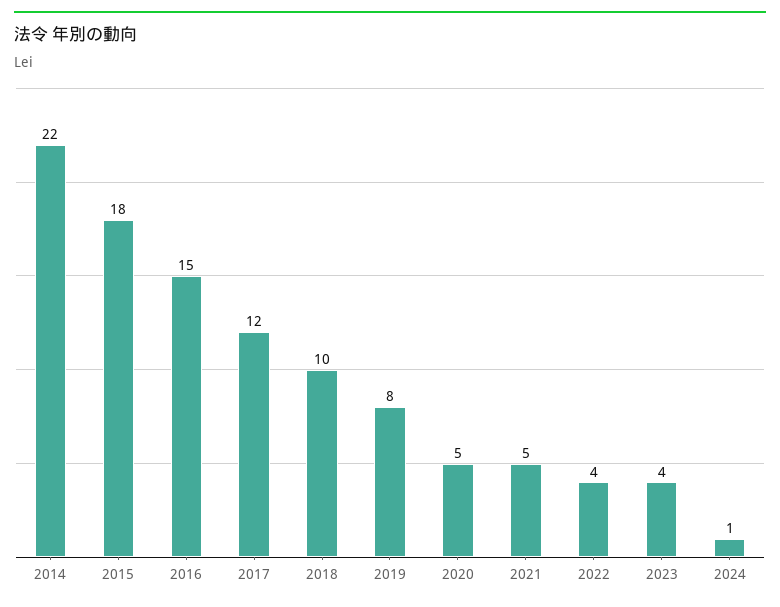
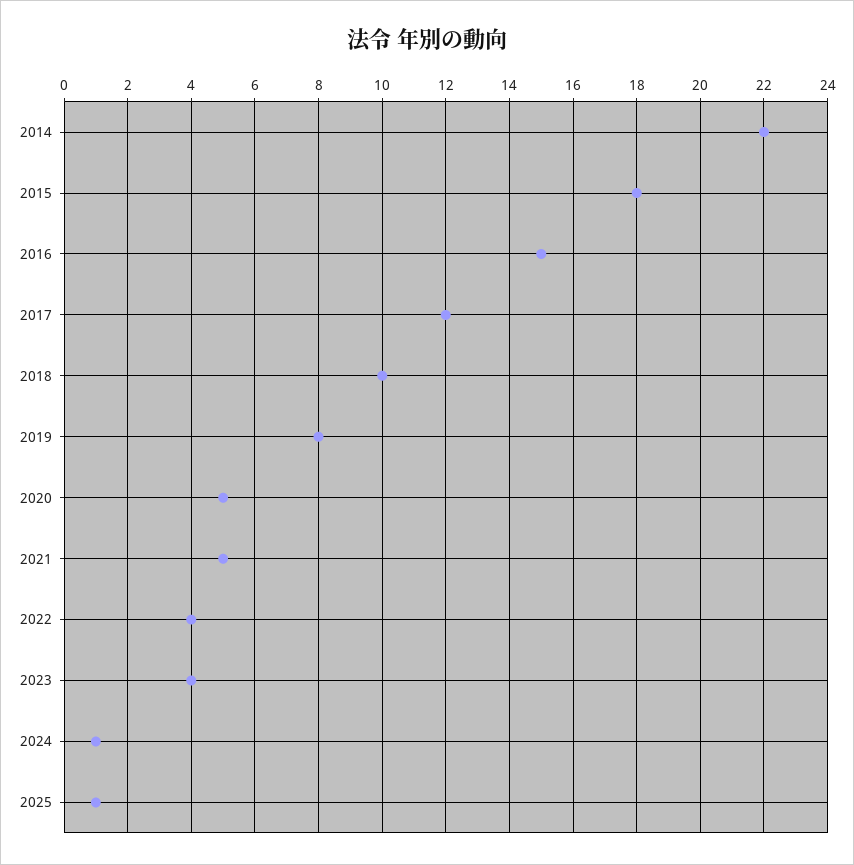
2025: none -> 1

